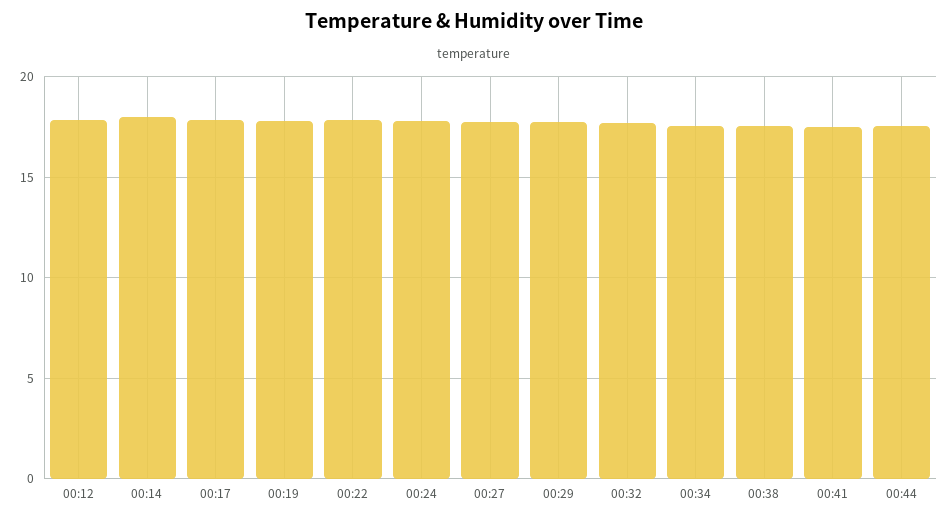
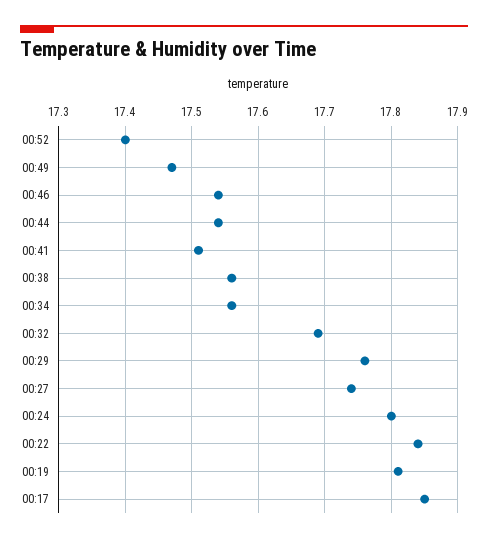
00:12: 18 -> none
00:14: 18 -> none
00:52: none -> 17.4
00:49: none -> 17.47
00:46: none -> 17.54

